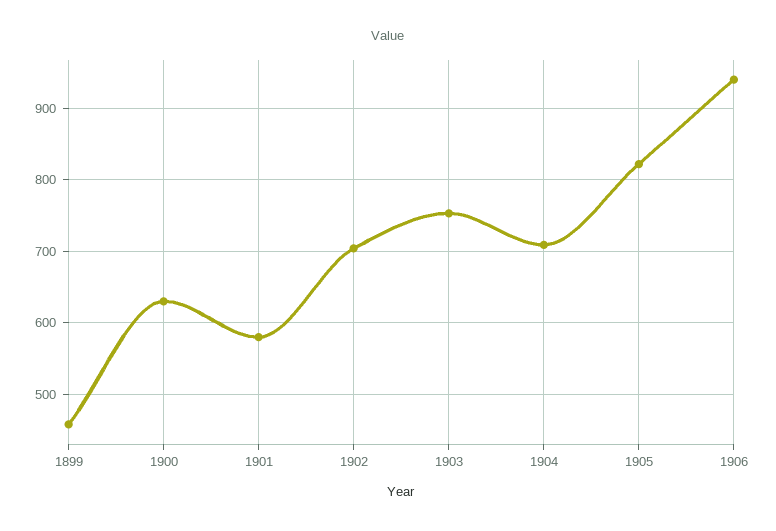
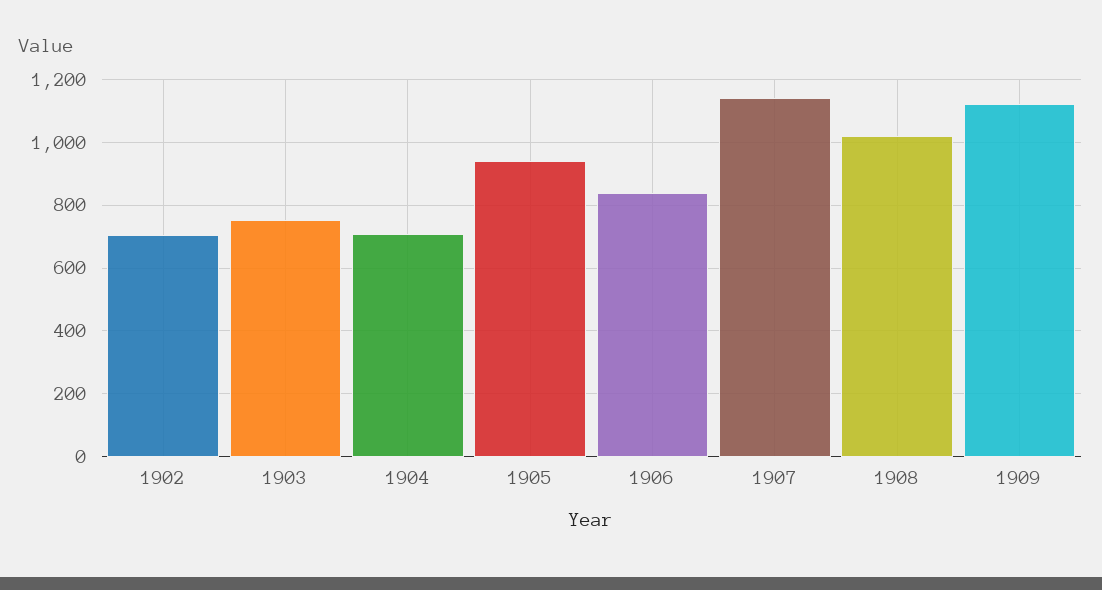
1899: 460 -> none
1900: 630 -> none
1901: 580 -> none
1905: 820 -> 940
1906: 940 -> 840
1907: none -> 1140
1908: none -> 1020
1909: none -> 1120

